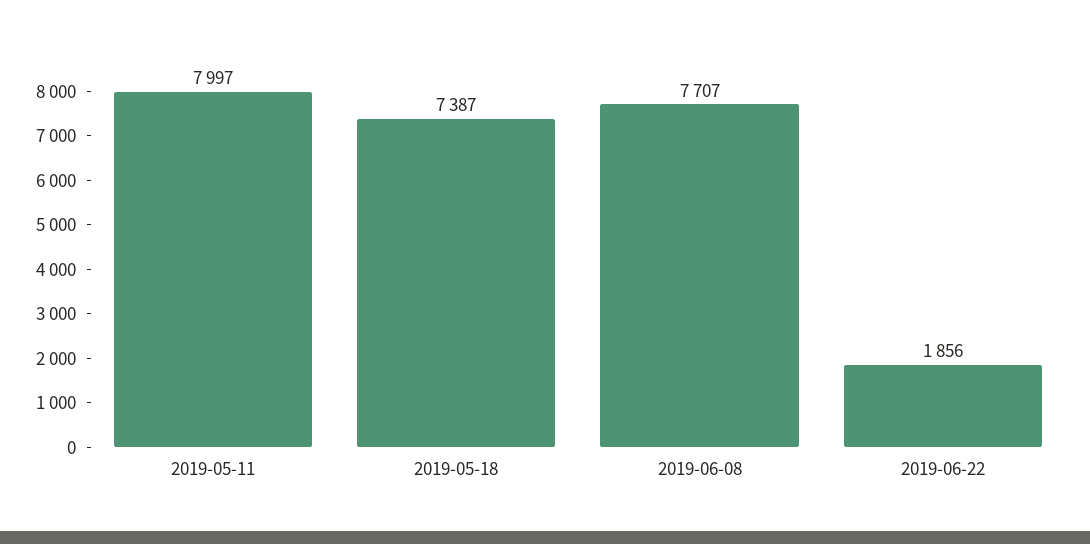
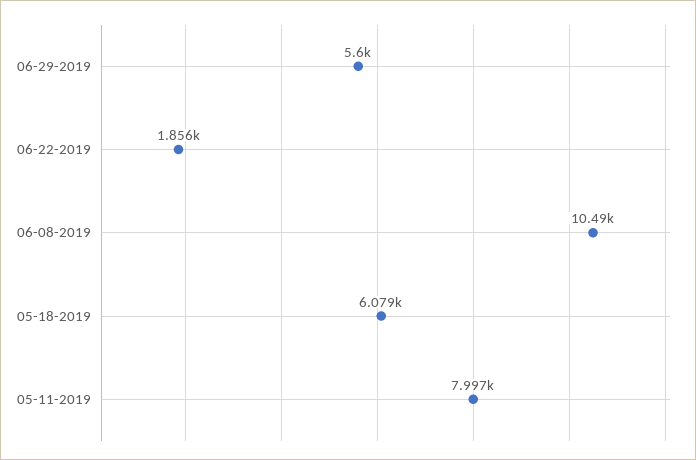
2019-05-18: 7387 -> 6079
2019-06-08: 7707 -> 10490
06-29-2019: none -> 5600

